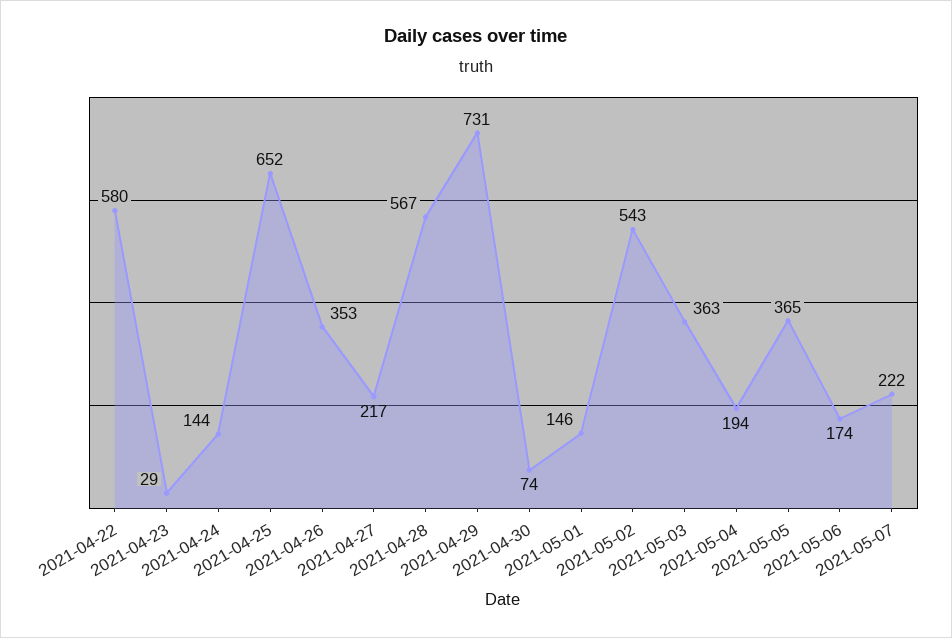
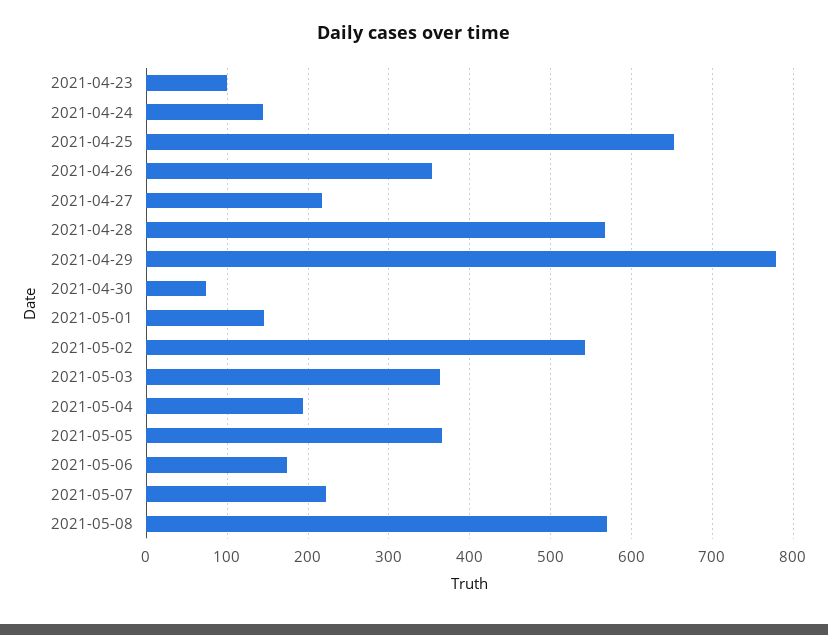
2021-04-22: 580 -> none
2021-04-23: 29 -> 100
2021-04-29: 731 -> 780
2021-05-08: none -> 570

